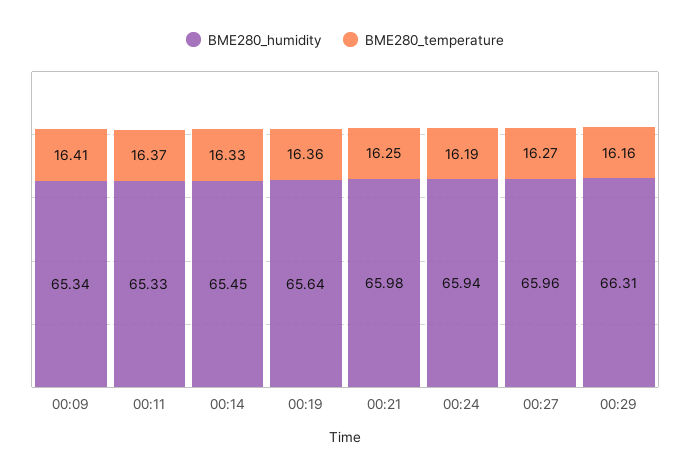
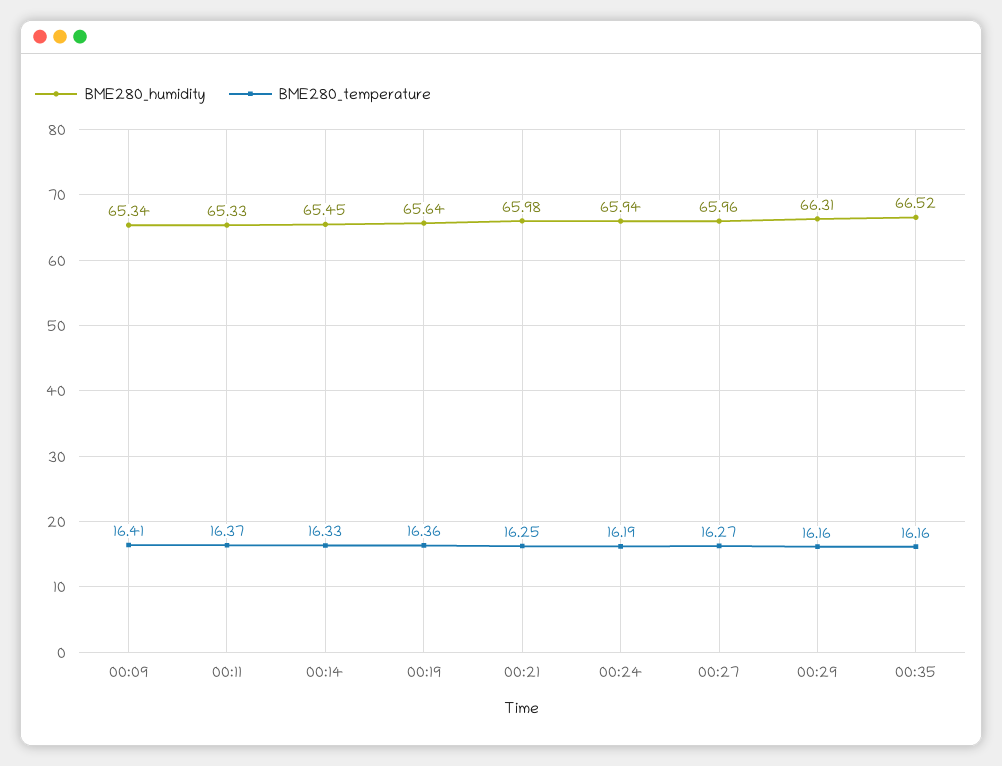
BME280_humidity, 00:35: none -> 66.52
BME280_temperature, 00:35: none -> 16.16

